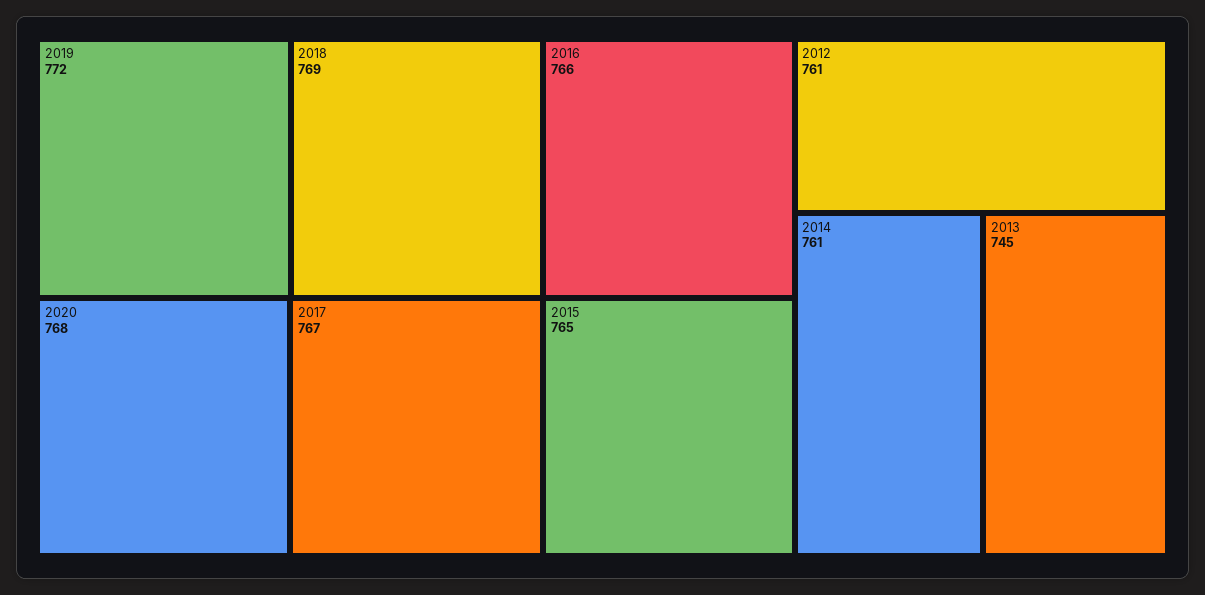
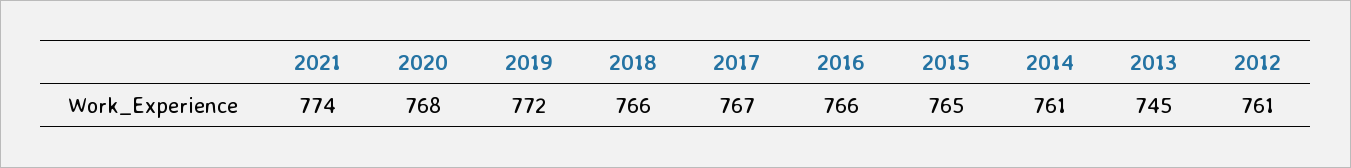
2018: 769 -> 766
2021: none -> 774

